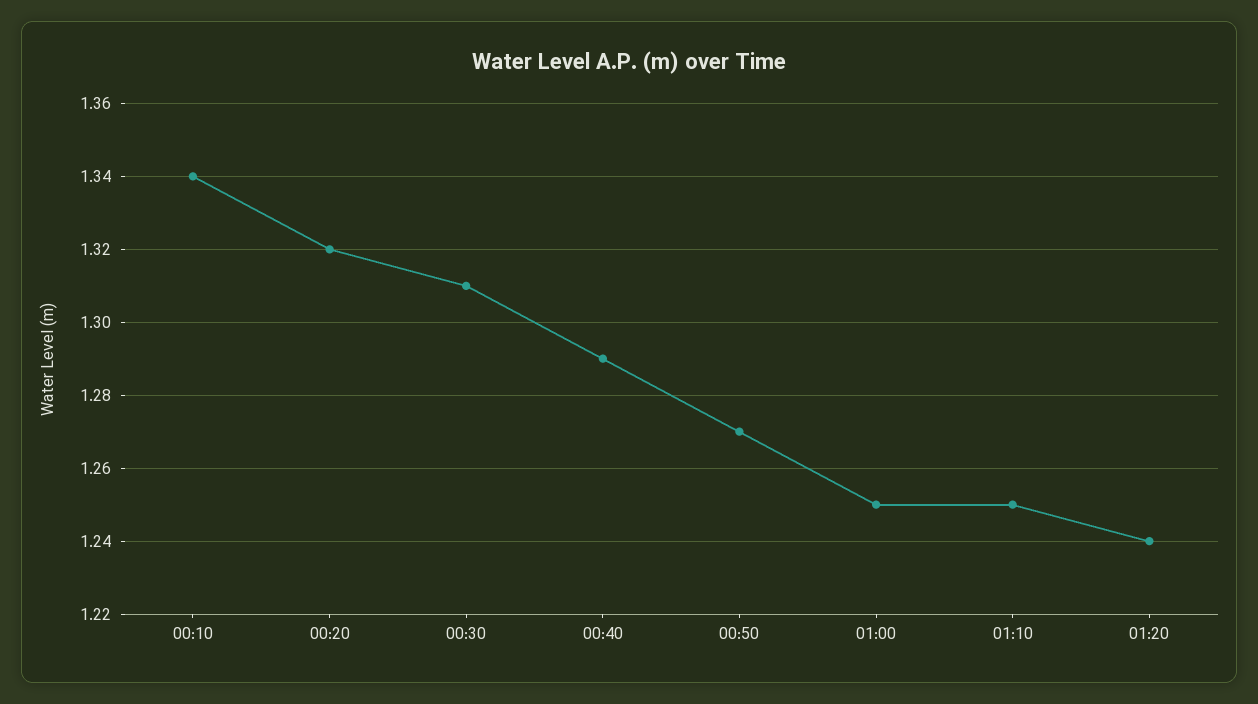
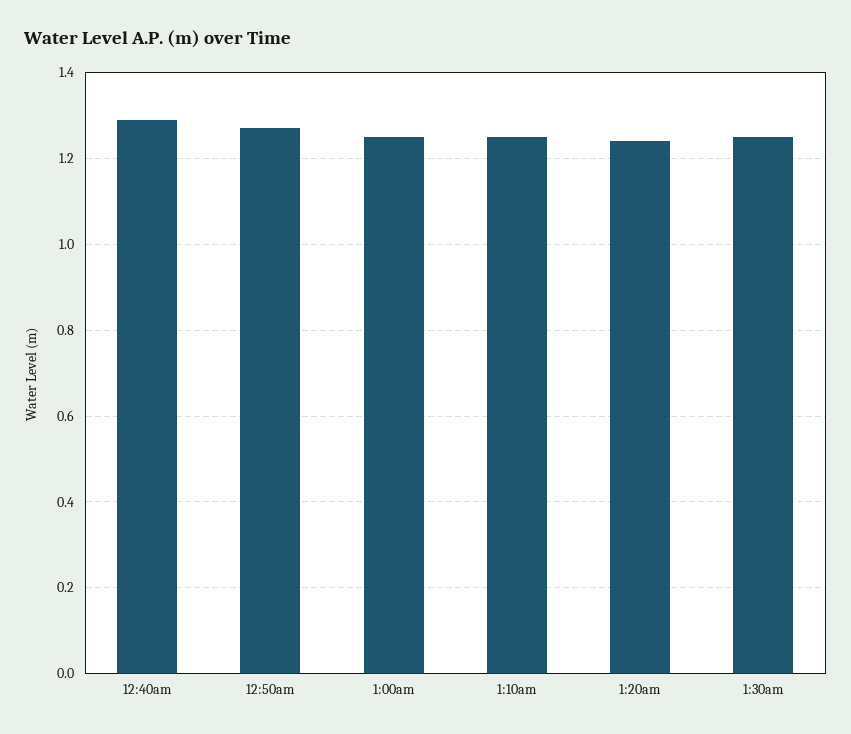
00:10: 1.34 -> none
00:20: 1.32 -> none
00:30: 1.31 -> none
1:30am: none -> 1.25

